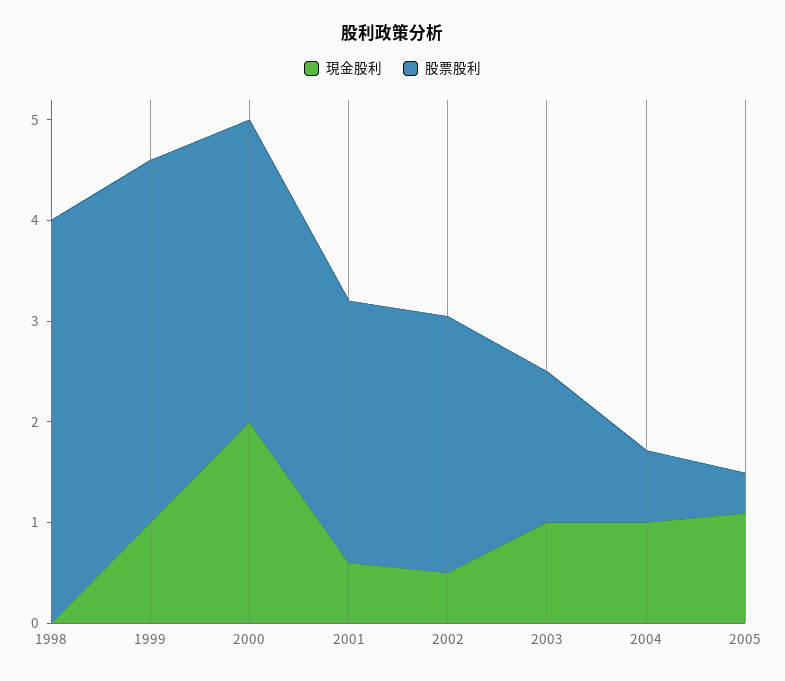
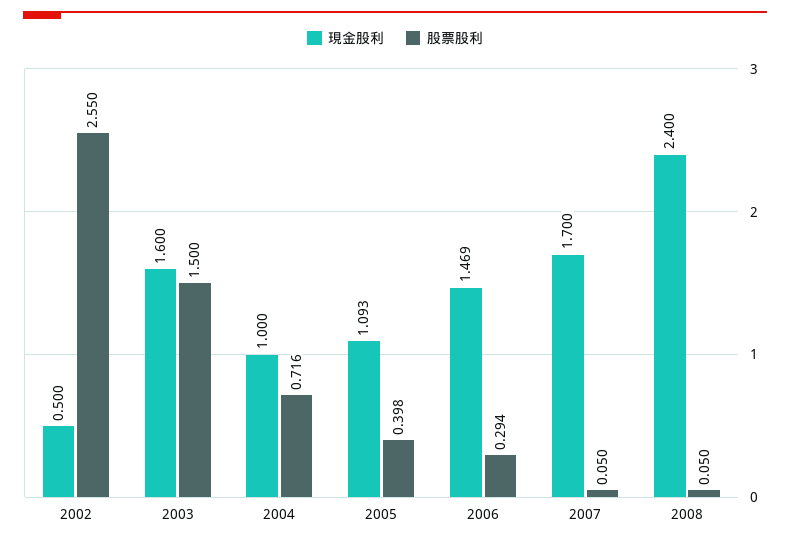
現金股利, 1998: 0 -> none
股票股利, 1998: 4 -> none
現金股利, 1999: 1 -> none
股票股利, 1999: 3.6 -> none
現金股利, 2000: 2 -> none
股票股利, 2000: 3 -> none
現金股利, 2001: 0.6 -> none
股票股利, 2001: 2.6 -> none
現金股利, 2003: 1 -> 1.6
現金股利, 2006: none -> 1.469
股票股利, 2006: none -> 0.294
現金股利, 2007: none -> 1.7
股票股利, 2007: none -> 0.05
現金股利, 2008: none -> 2.4
股票股利, 2008: none -> 0.05

